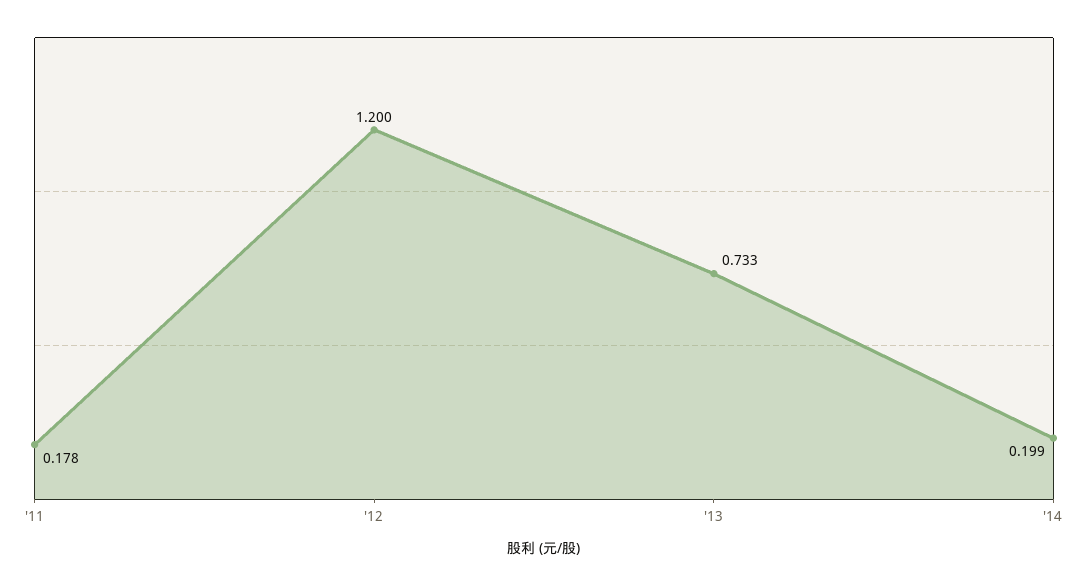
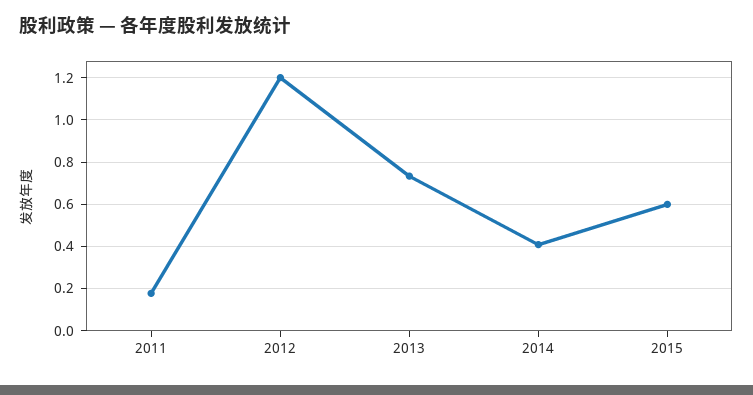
'14: 0.199 -> 0.4
2015: none -> 0.6

